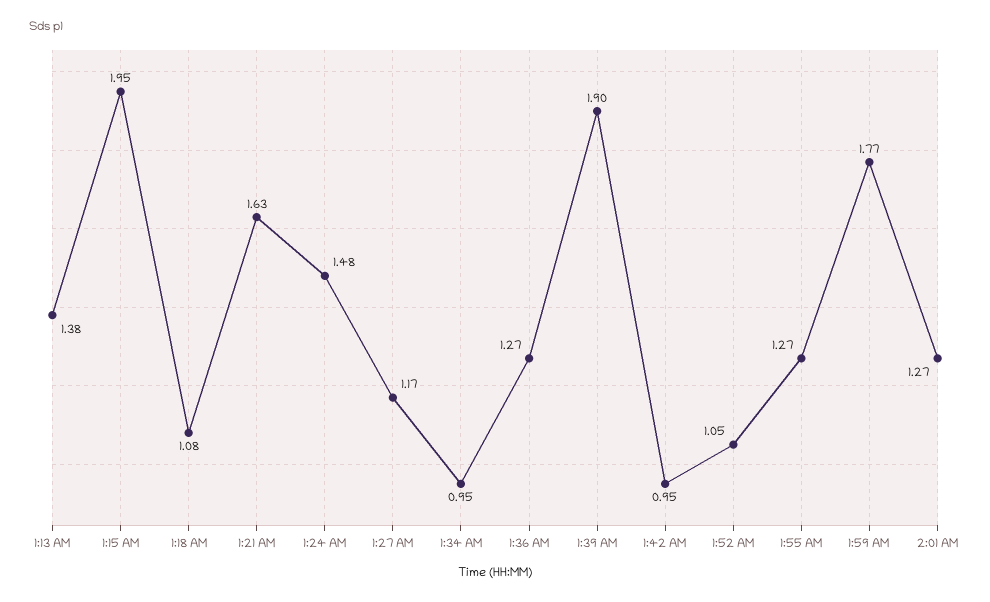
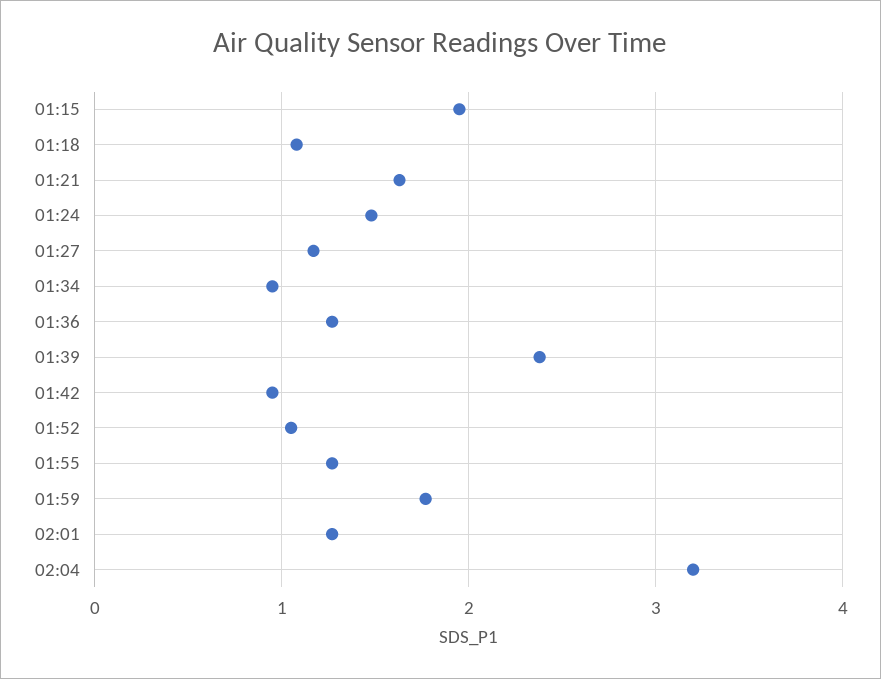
1:13 AM: 1.38 -> none
1:39 AM: 1.9 -> 2.4
02:04: none -> 3.2

